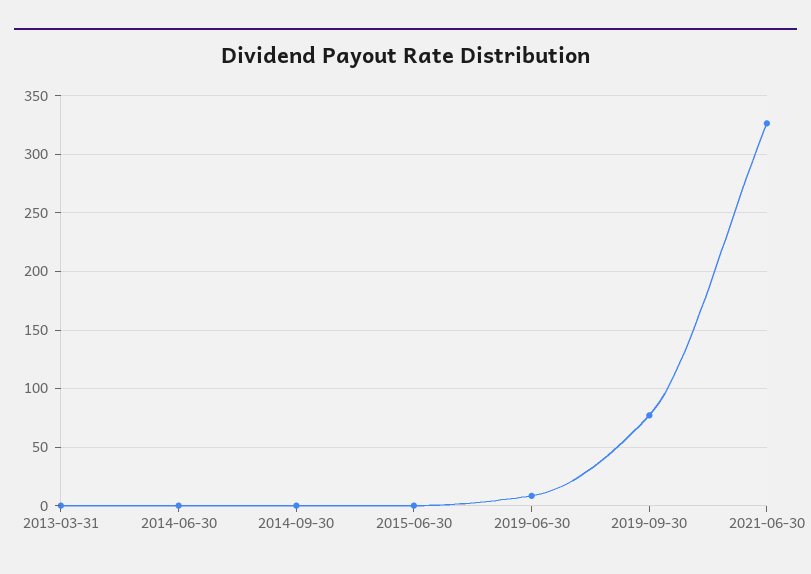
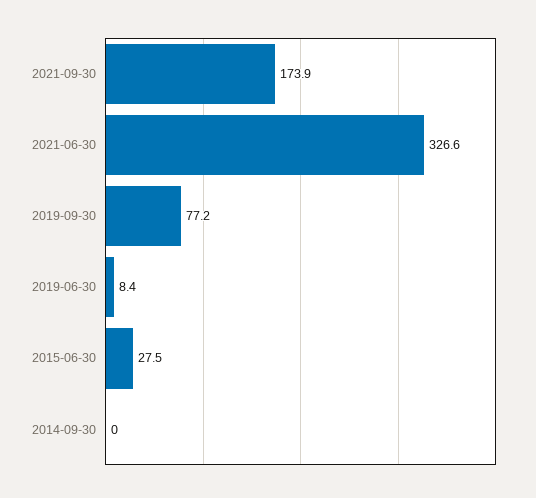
2013-03-31: 0 -> none
2014-06-30: 0 -> none
2015-06-30: 0 -> 27.5
2021-09-30: none -> 173.9

